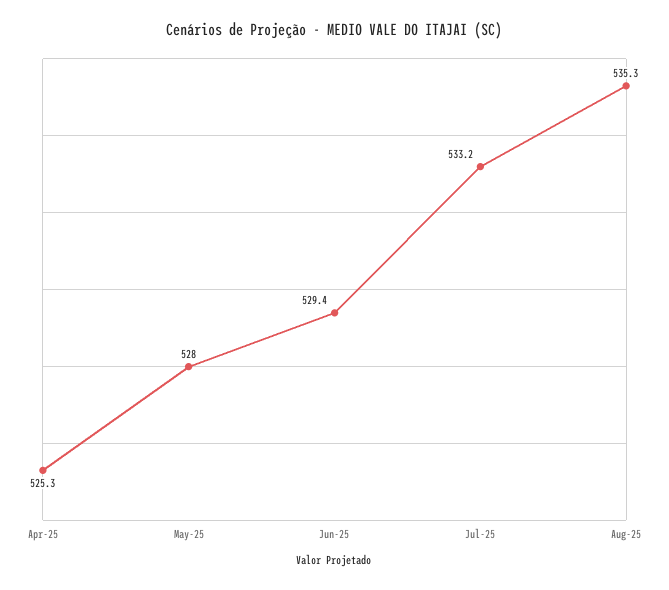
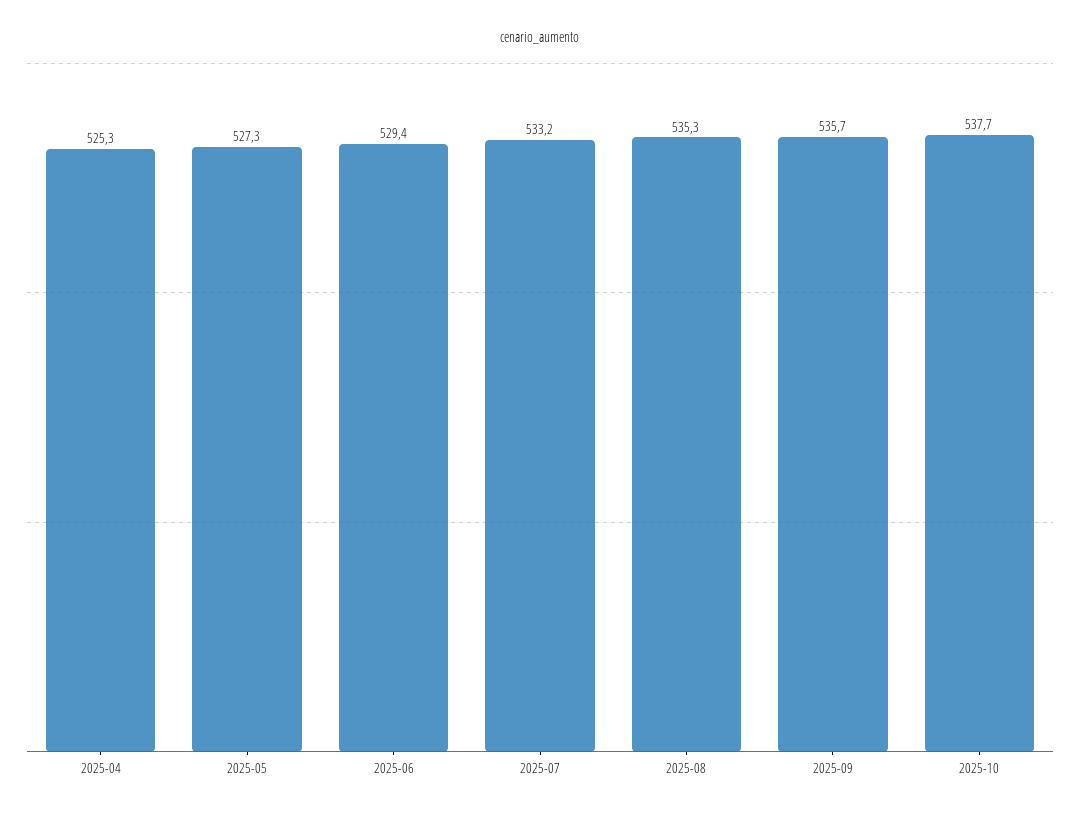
May-25: 528 -> 527.3
2025-09: none -> 535.7
2025-10: none -> 537.7

